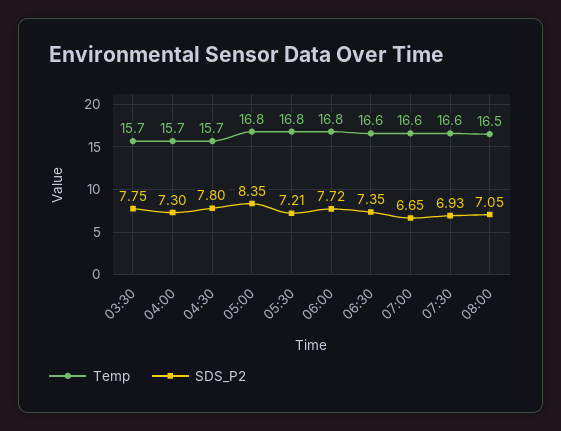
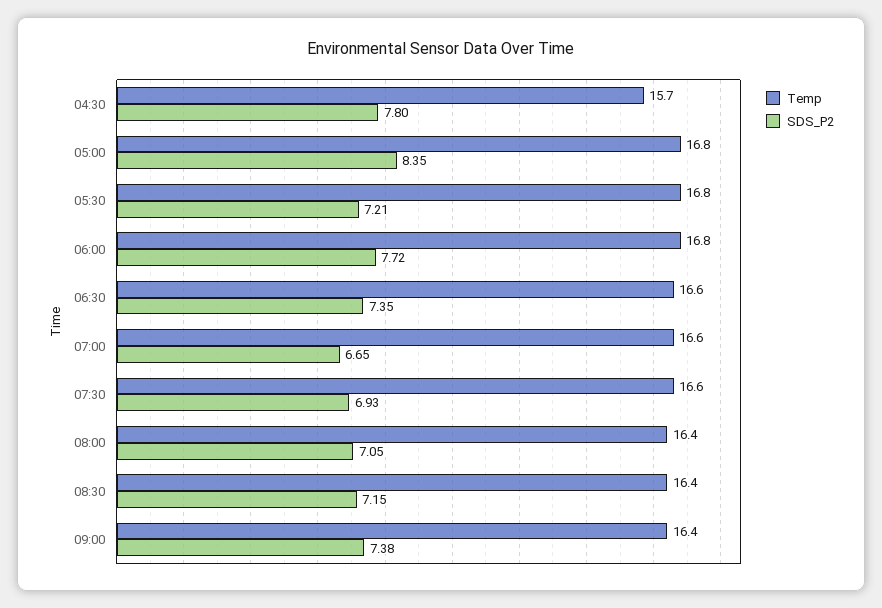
Temp, 03:30: 15.7 -> none
SDS_P2, 03:30: 7.75 -> none
Temp, 04:00: 15.7 -> none
SDS_P2, 04:00: 7.3 -> none
Temp, 08:00: 16.5 -> 16.4
Temp, 08:30: none -> 16.4
SDS_P2, 08:30: none -> 7.15
Temp, 09:00: none -> 16.4
SDS_P2, 09:00: none -> 7.38

